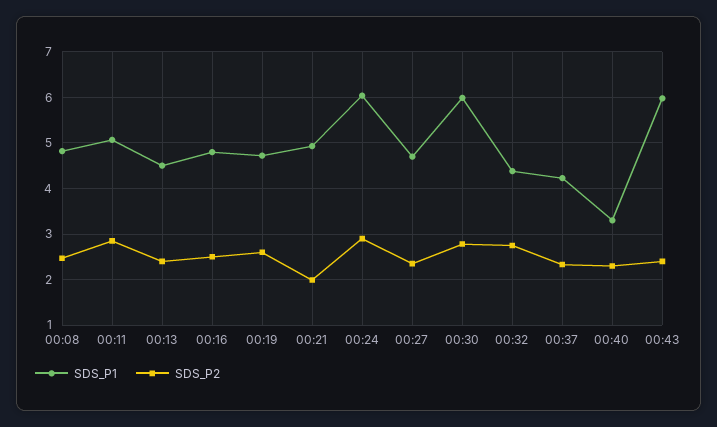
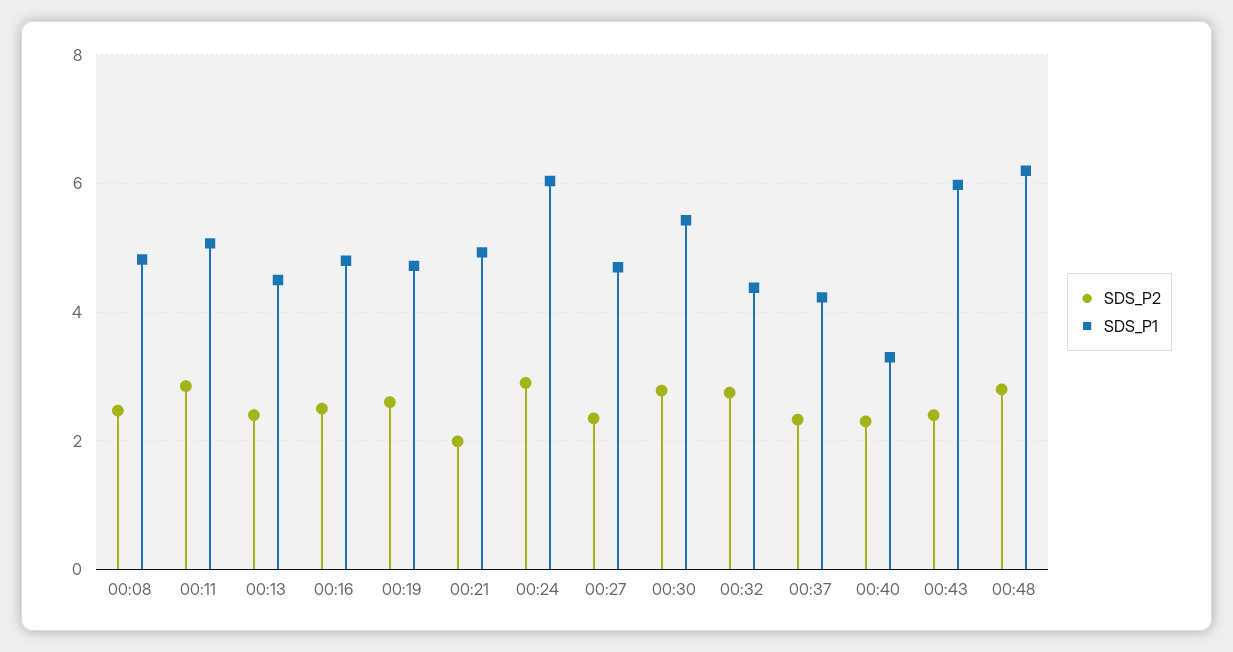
SDS_P1, 00:30: 6 -> 5.4
SDS_P2, 00:48: none -> 2.8
SDS_P1, 00:48: none -> 6.2

